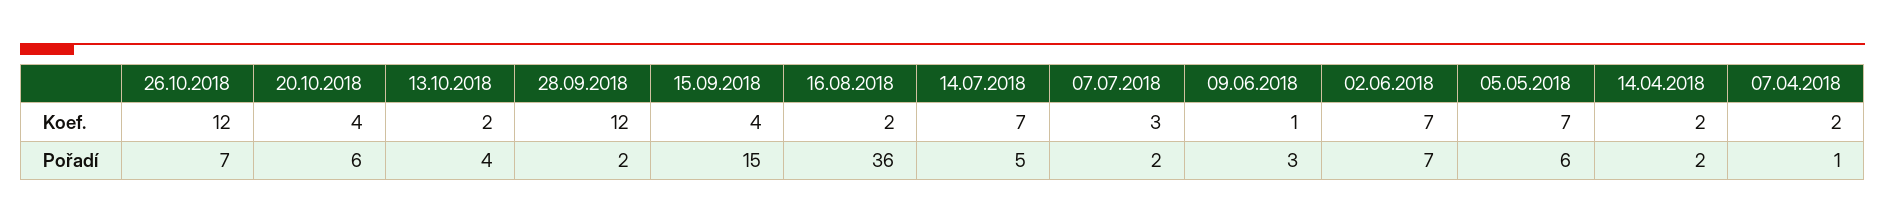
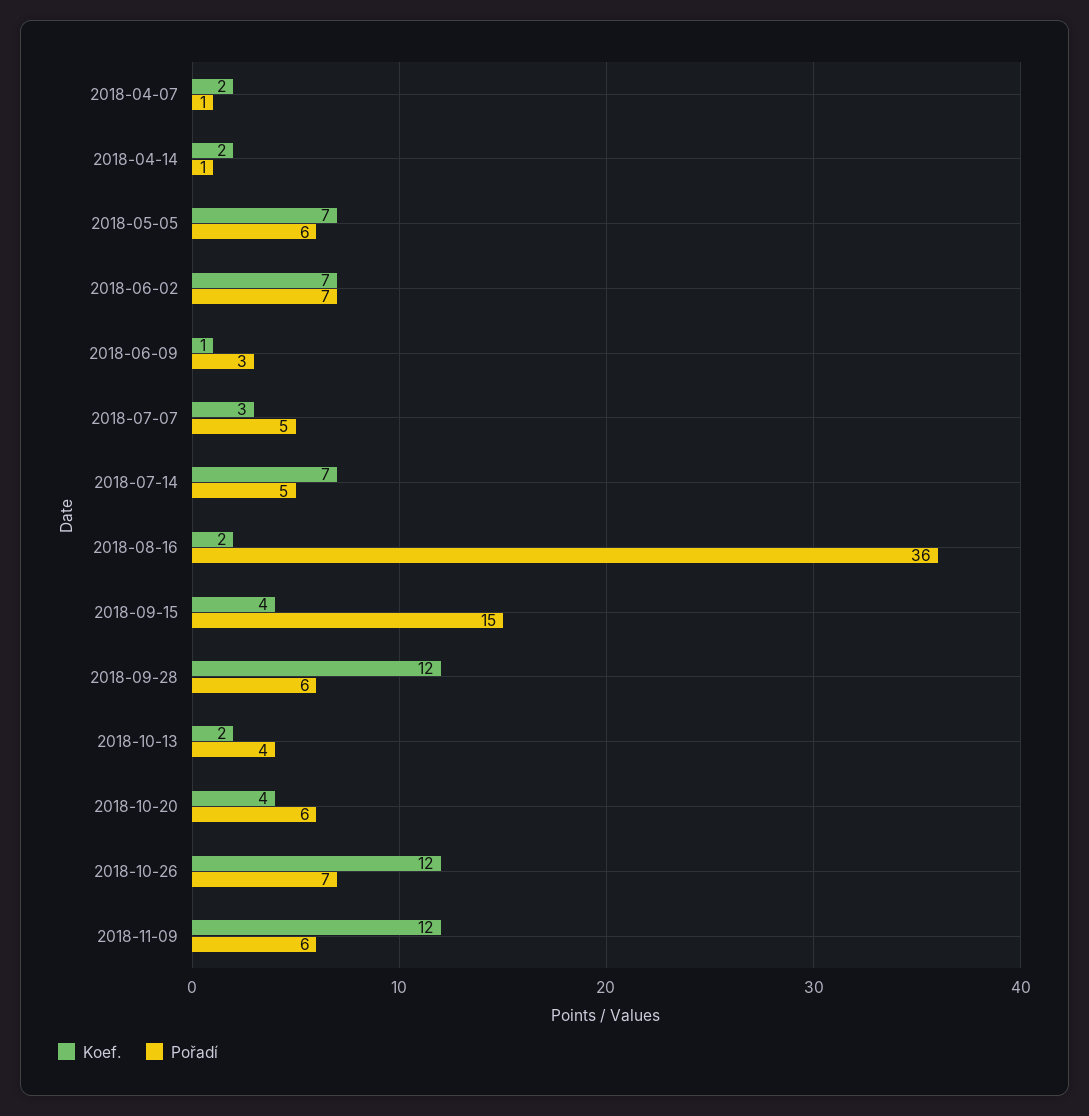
Pořadí, 28.09.2018: 2 -> 6
Pořadí, 07.07.2018: 2 -> 5
Pořadí, 14.04.2018: 2 -> 1
Koef., 2018-11-09: none -> 12
Pořadí, 2018-11-09: none -> 6

